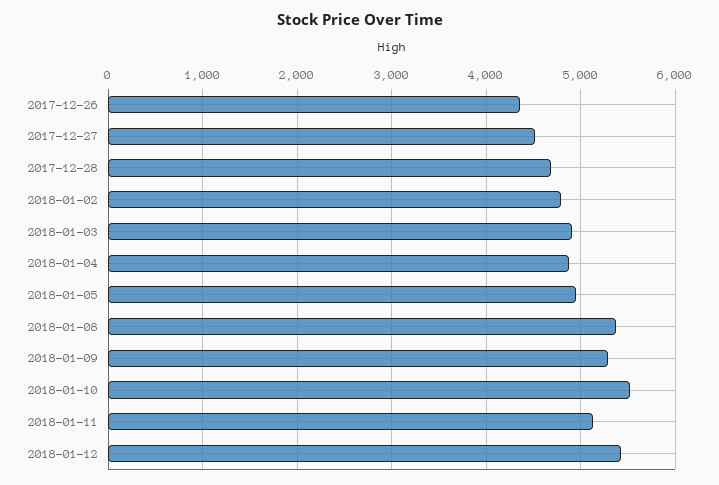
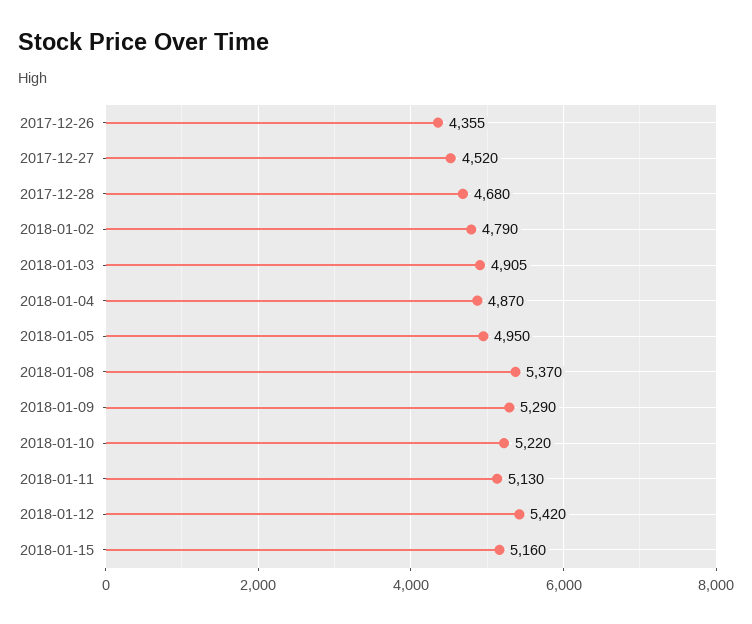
2018-01-10: 5500 -> 5220
2018-01-15: none -> 5160

